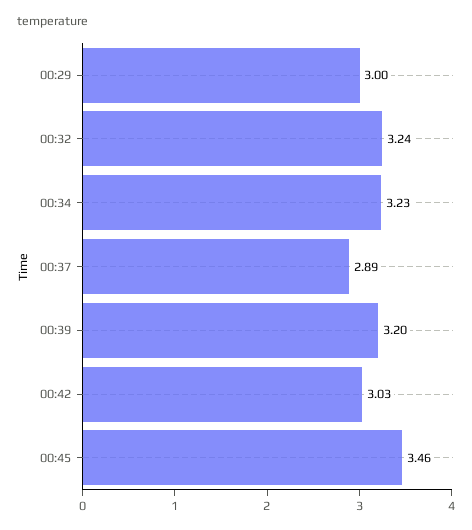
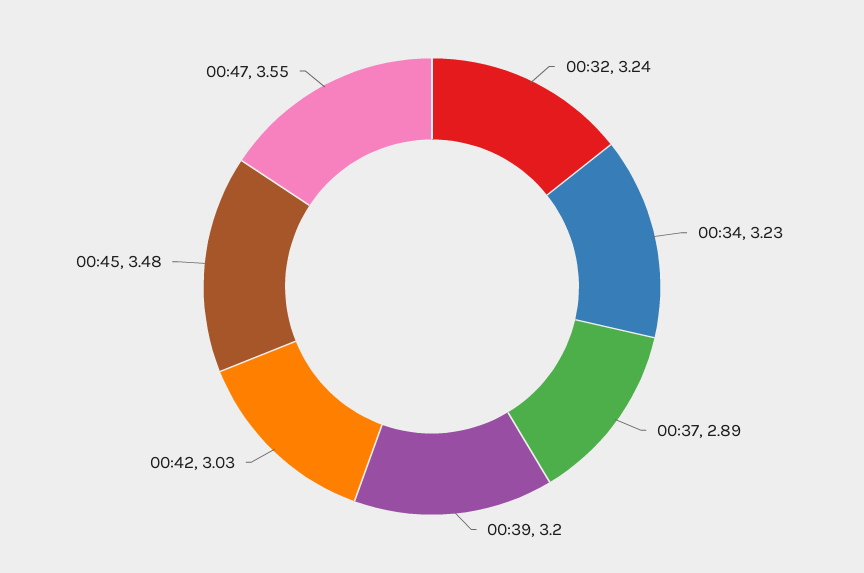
00:29: 3 -> none
00:45: 3.46 -> 3.48
00:47: none -> 3.55

